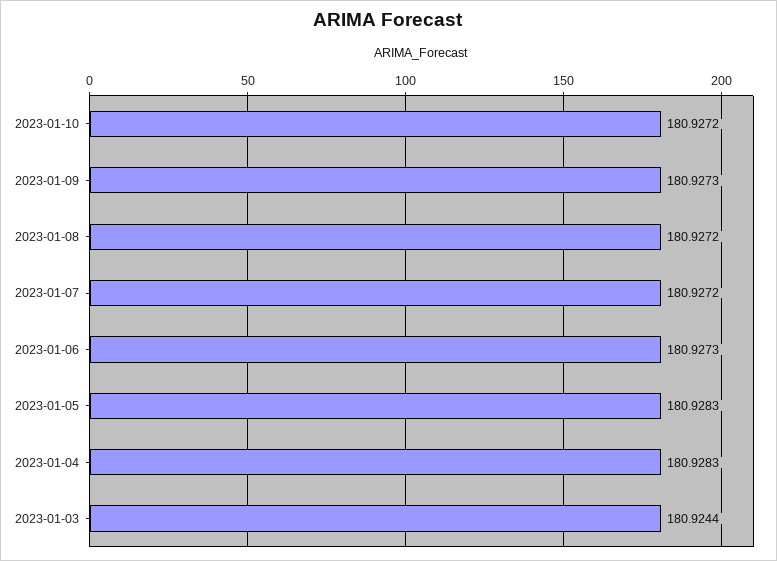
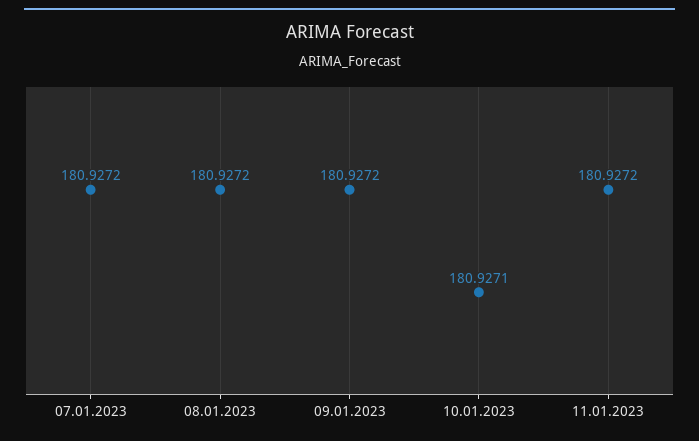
2023-01-10: 180.9272 -> 180.9271
2023-01-09: 180.9273 -> 180.9272
2023-01-06: 180.9273 -> none
2023-01-05: 180.9283 -> none
2023-01-04: 180.9283 -> none
2023-01-03: 180.9244 -> none
11.01.2023: none -> 180.9272

